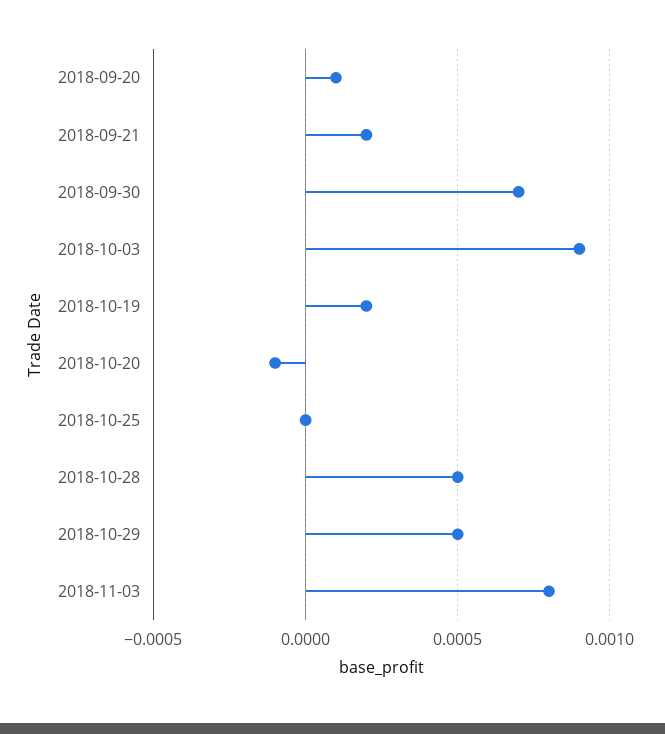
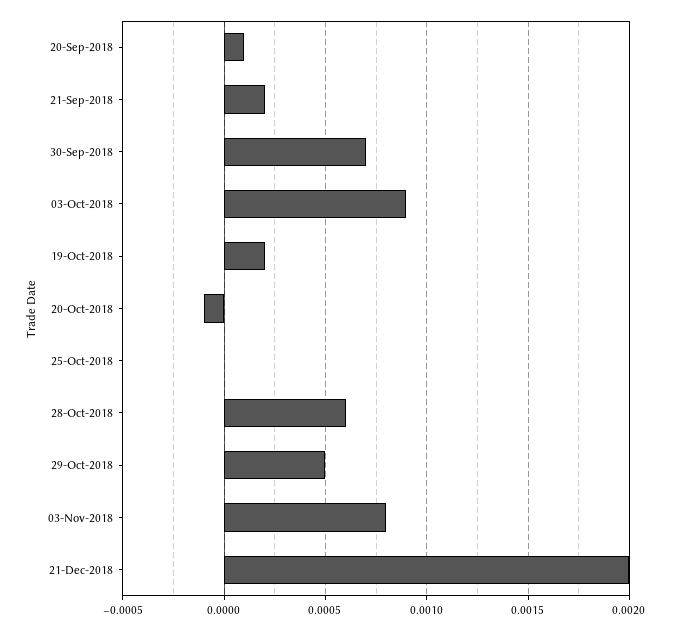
2018-10-28: 0.0005 -> 0.0006
21-Dec-2018: none -> 0.002

